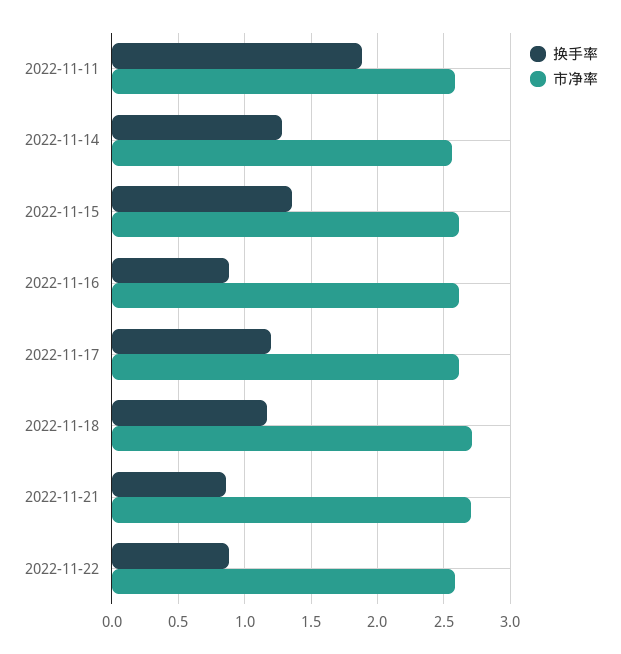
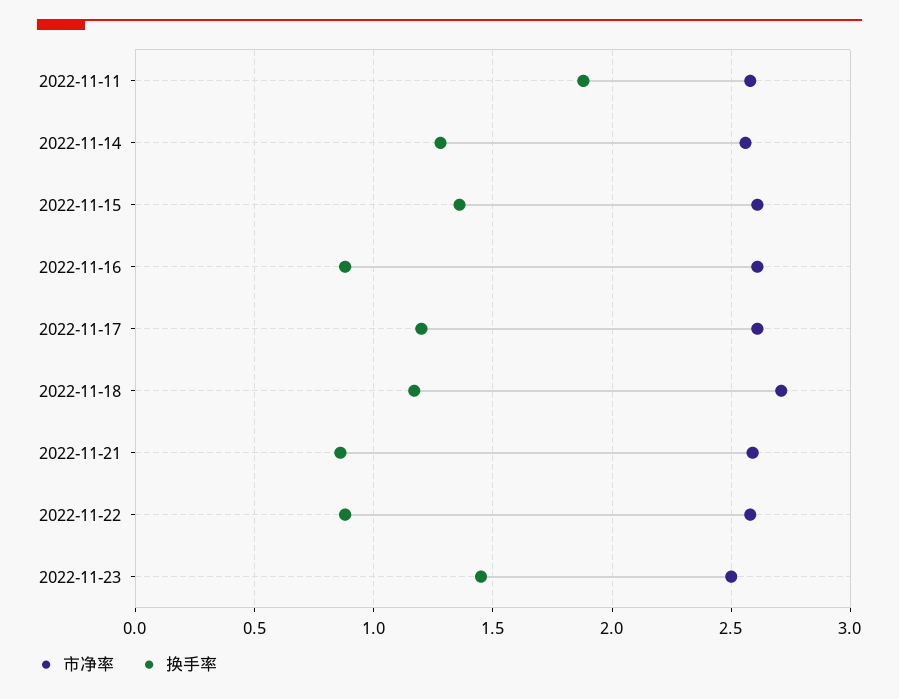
市净率, 2022-11-21: 2.7 -> 2.6
市净率, 2022-11-23: none -> 2.5
换手率, 2022-11-23: none -> 1.45

